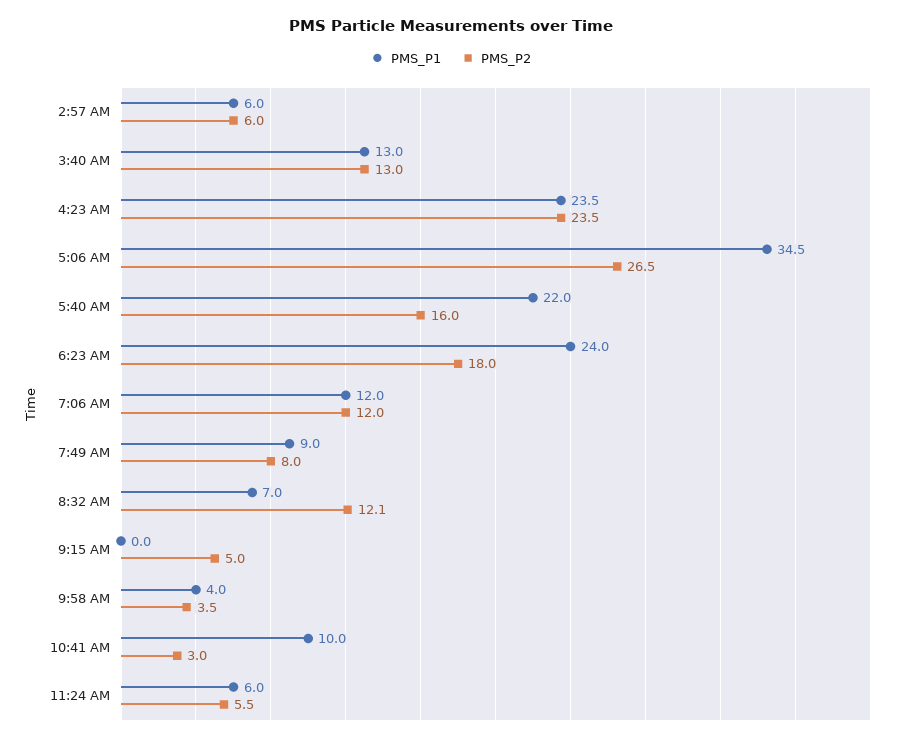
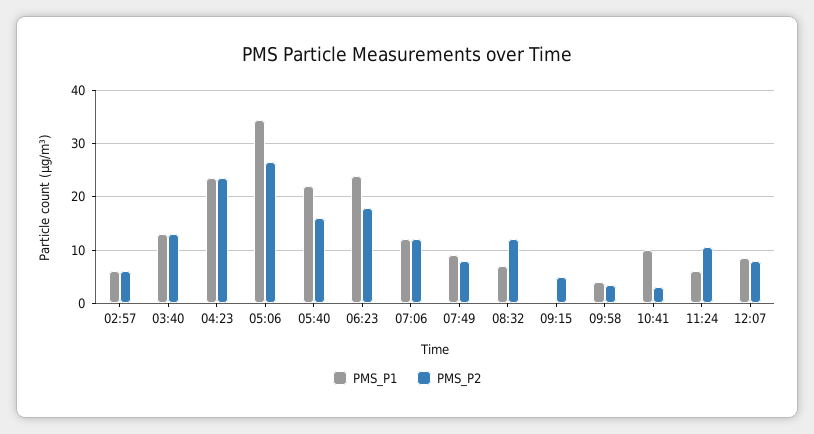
PMS_P2, 11:24 AM: 5.5 -> 10
PMS_P1, 12:07: none -> 8
PMS_P2, 12:07: none -> 8

